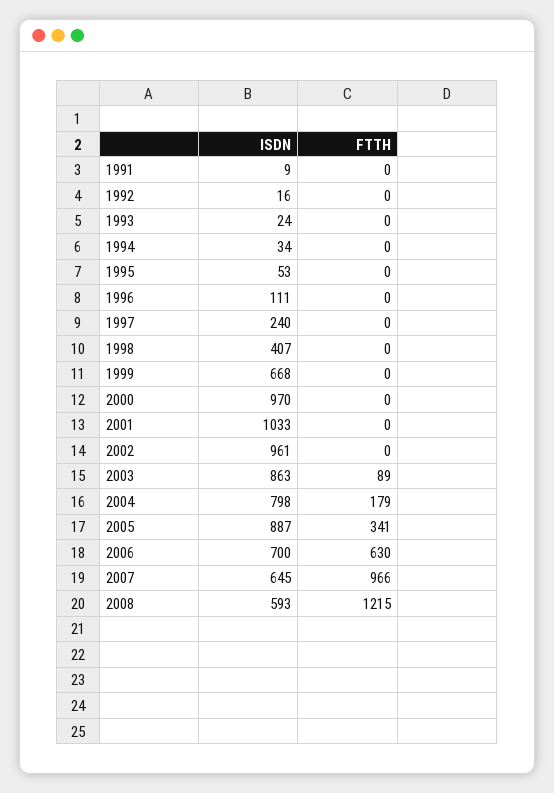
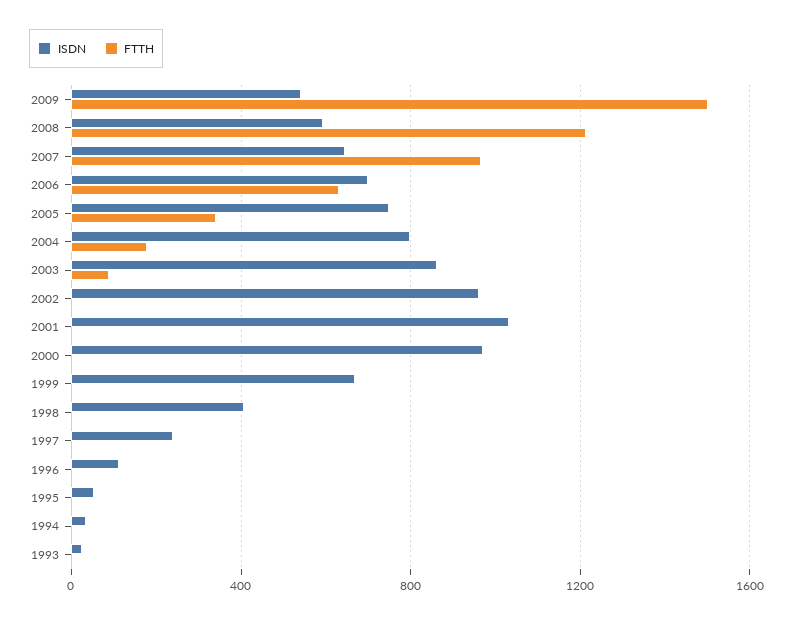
ISDN, 1991: 9 -> none
FTTH, 1991: 0 -> none
ISDN, 1992: 16 -> none
FTTH, 1992: 0 -> none
ISDN, 2005: 887 -> 750
ISDN, 2009: none -> 550
FTTH, 2009: none -> 1500

